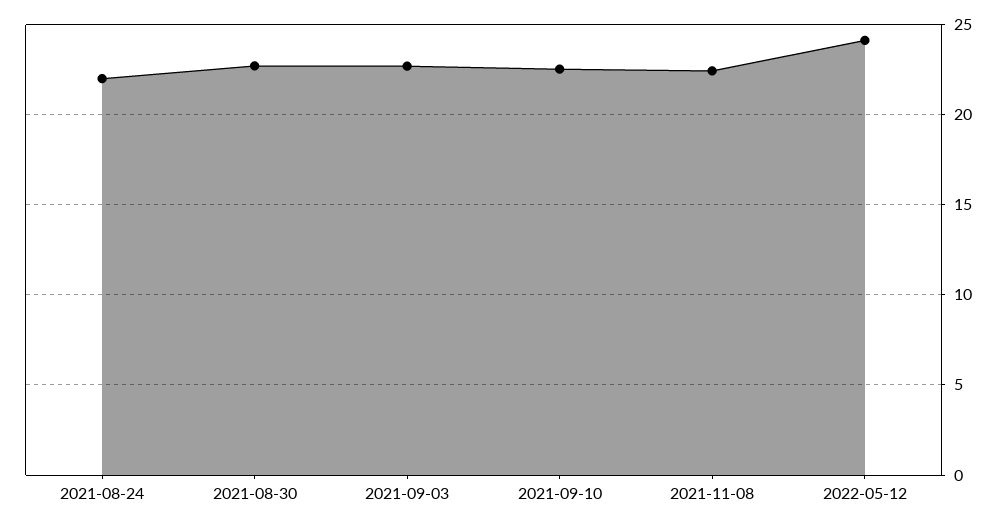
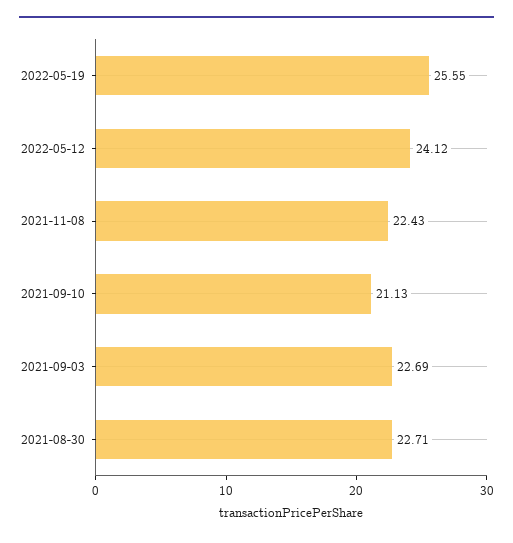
2021-08-24: 22 -> none
2021-09-10: 22.5 -> 21.13
2022-05-19: none -> 25.55

